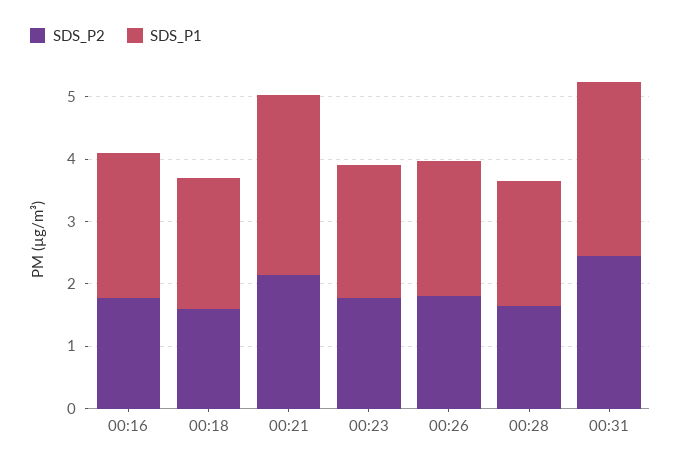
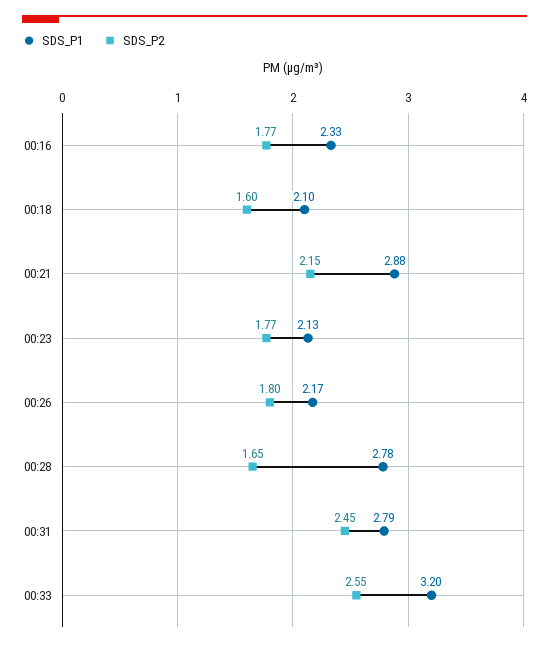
SDS_P1, 00:28: 2 -> 2.78
SDS_P1, 00:33: none -> 3.2
SDS_P2, 00:33: none -> 2.55

